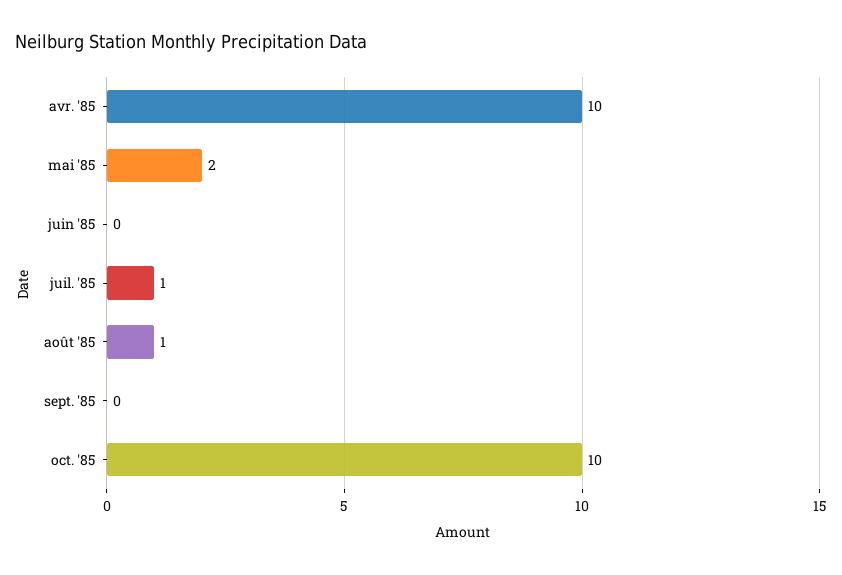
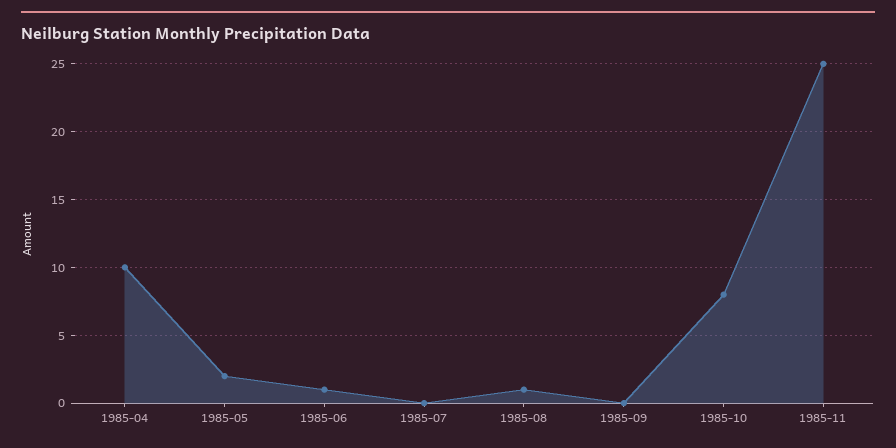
juin '85: 0 -> 1
juil. '85: 1 -> 0
oct. '85: 10 -> 8
1985-11: none -> 25

